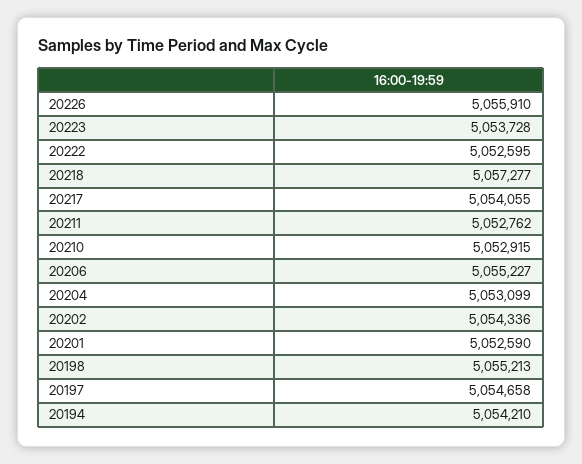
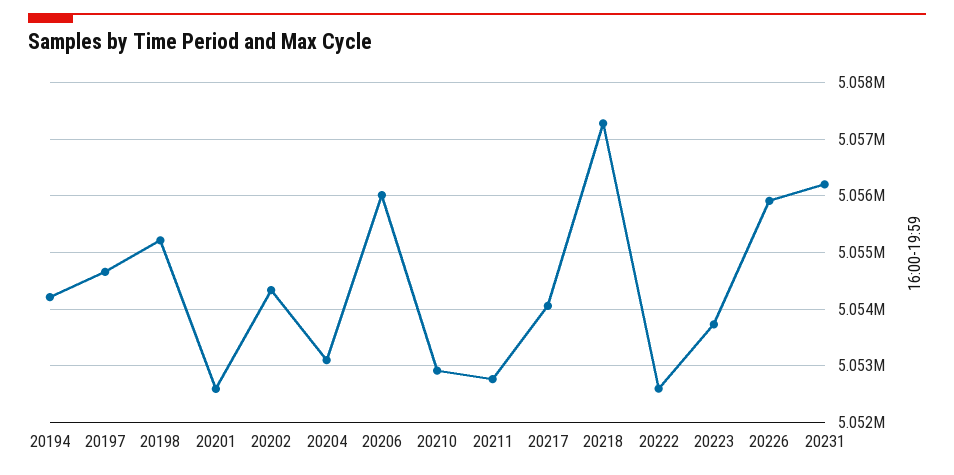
20206: 5055227 -> 5056000
20231: none -> 5056200

